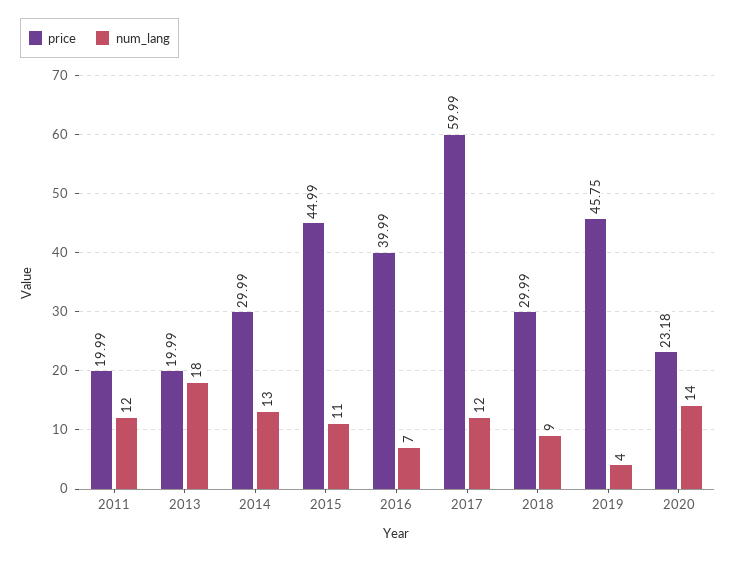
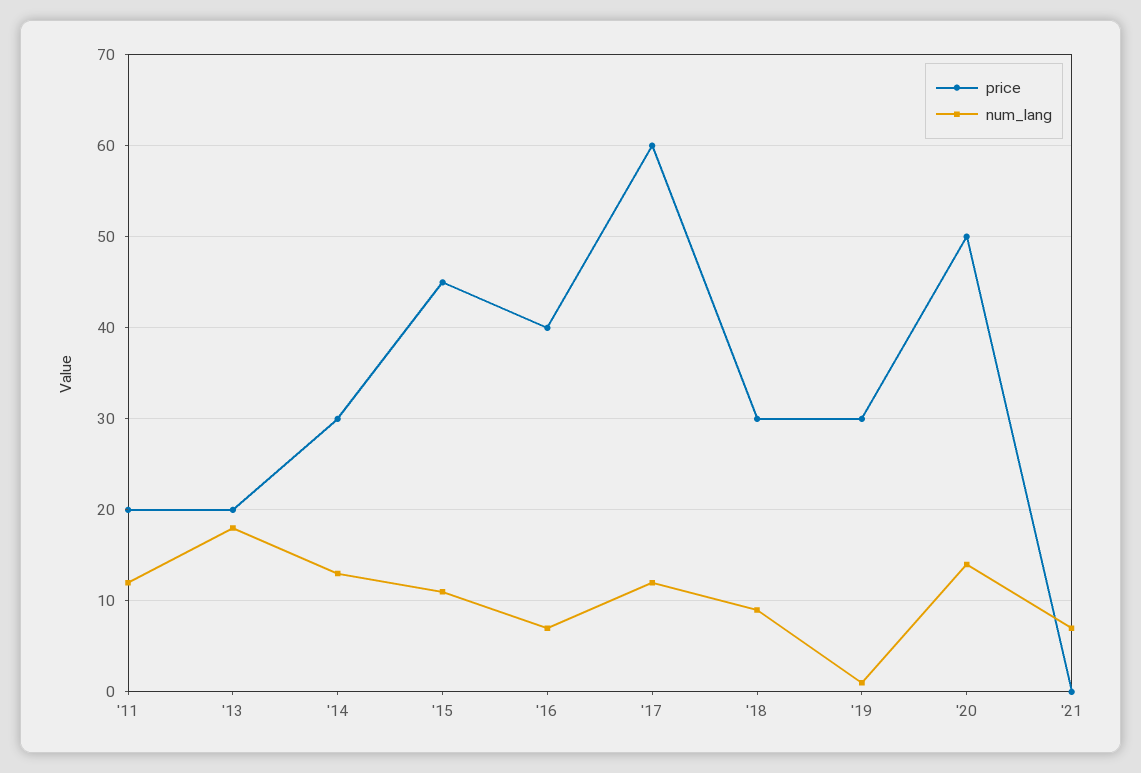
price, 2019: 45.75 -> 30
num_lang, 2019: 4 -> 1
price, 2020: 23.18 -> 50
price, '21: none -> 0
num_lang, '21: none -> 7

